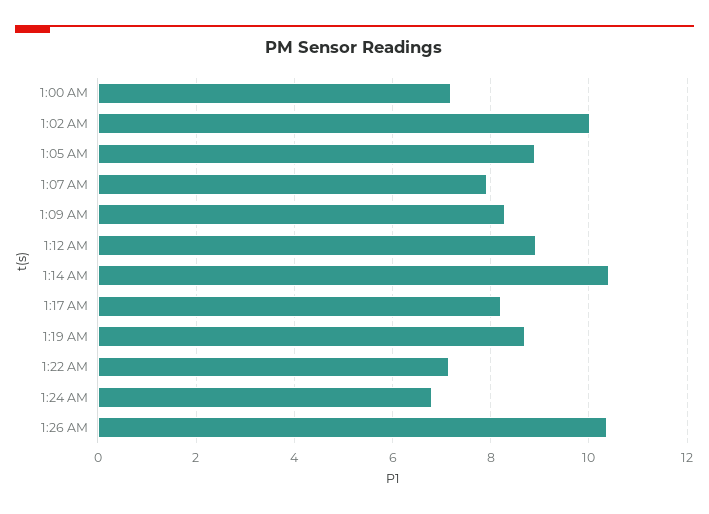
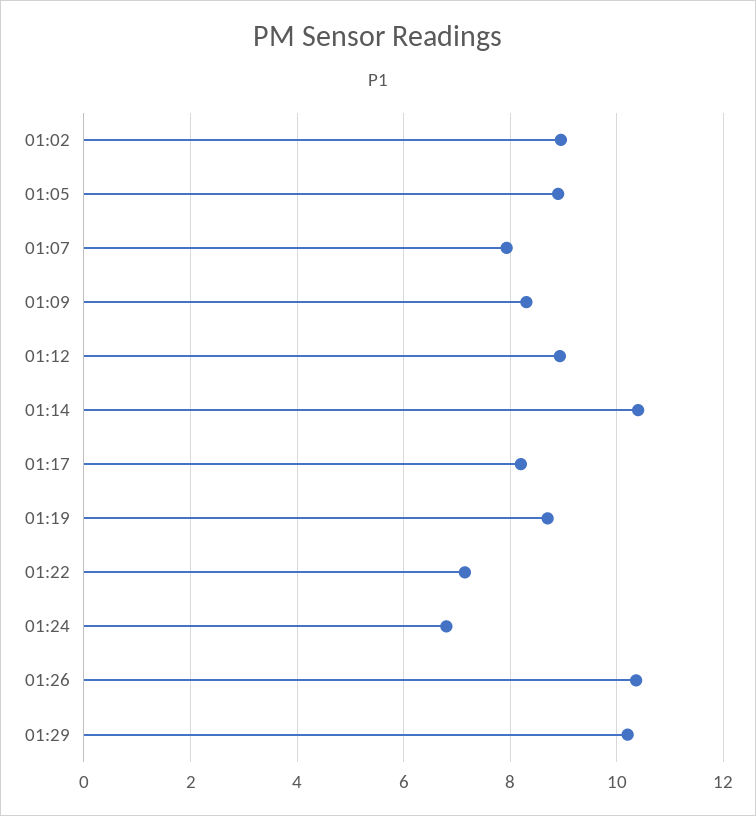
1:00 AM: 7.2 -> none
1:02 AM: 10 -> 9
01:29: none -> 10.2

